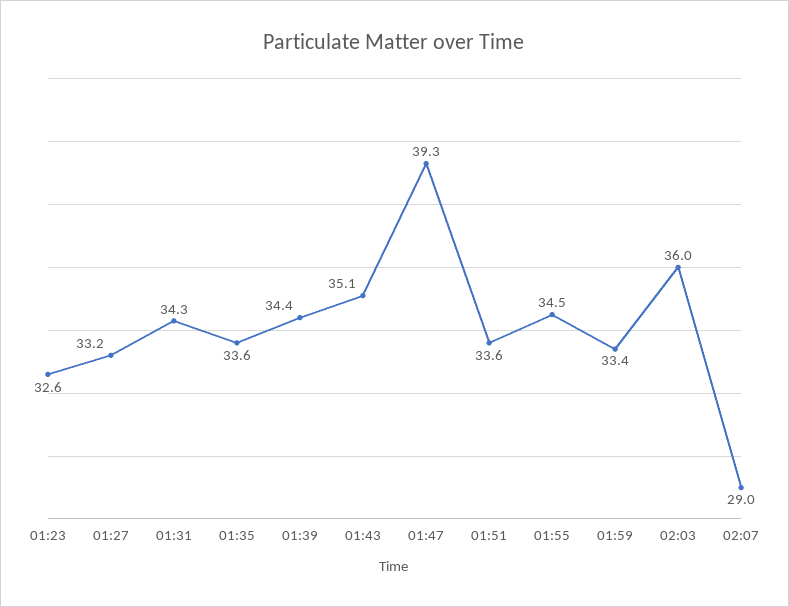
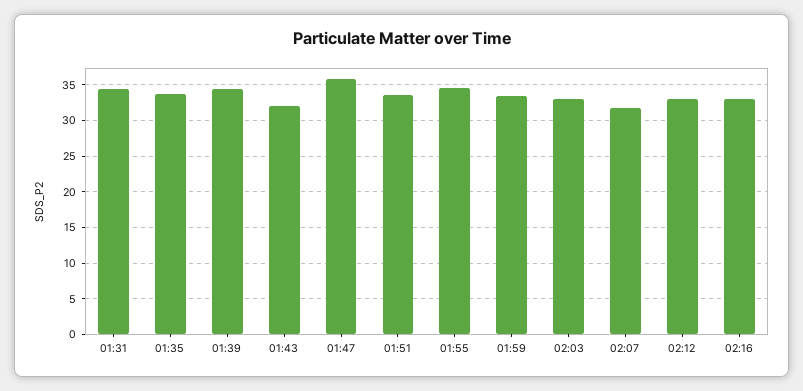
01:23: 32.6 -> none
01:27: 33.2 -> none
01:43: 35.1 -> 32
01:47: 39.3 -> 36
02:03: 36 -> 33
02:07: 29 -> 32
02:12: none -> 33
02:16: none -> 33

